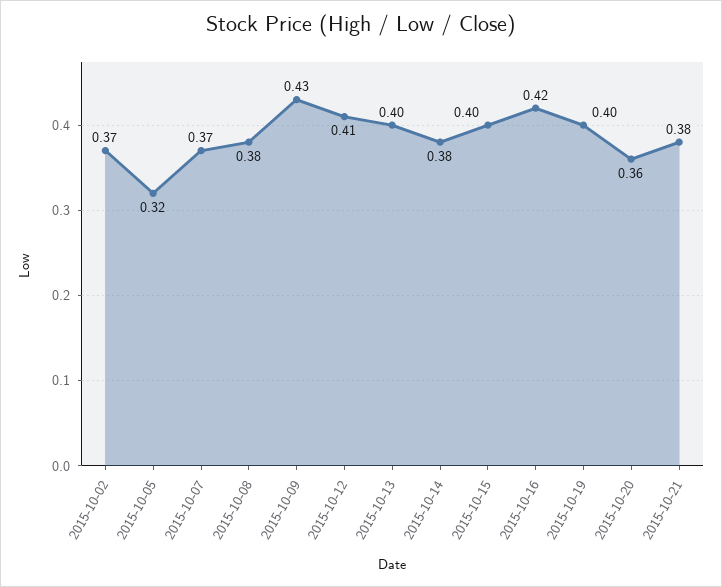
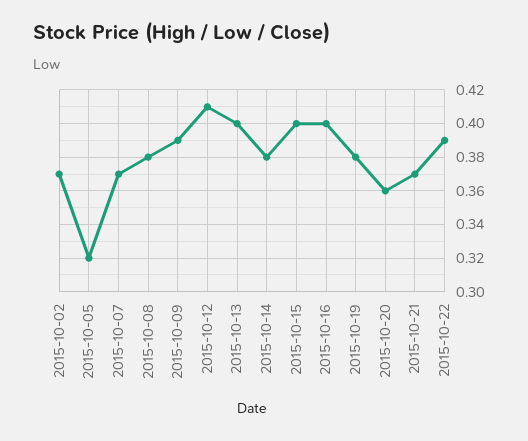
2015-10-09: 0.43 -> 0.39
2015-10-16: 0.42 -> 0.4
2015-10-19: 0.4 -> 0.38
2015-10-21: 0.38 -> 0.37
2015-10-22: none -> 0.39

